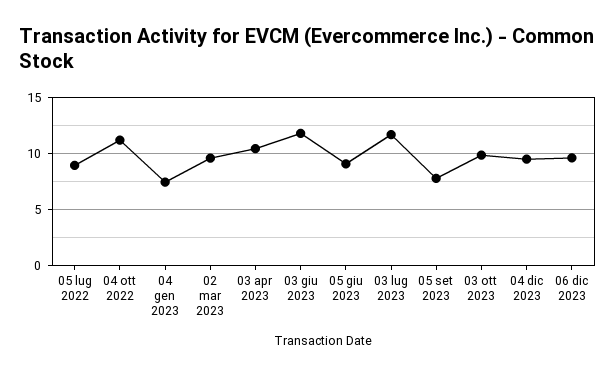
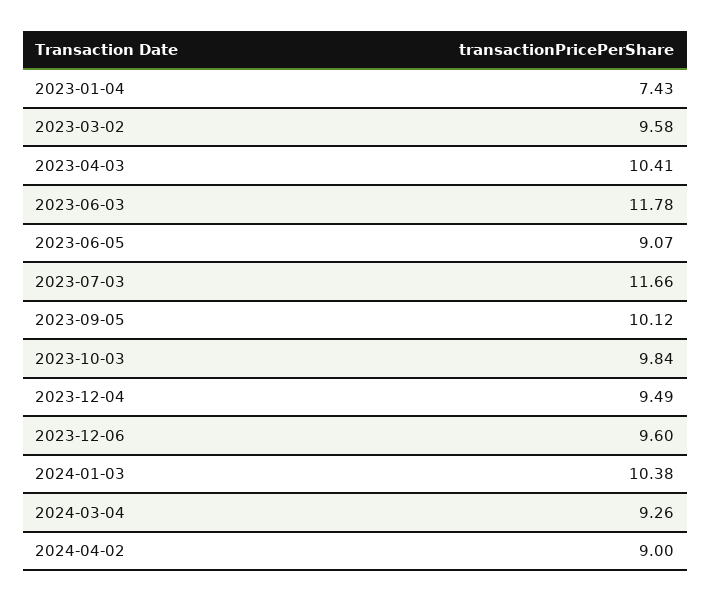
05 lug 2022: 9 -> none
04 ott 2022: 11 -> none
05 set 2023: 8 -> 10.12
2024-01-03: none -> 10.38
2024-03-04: none -> 9.26
2024-04-02: none -> 9

